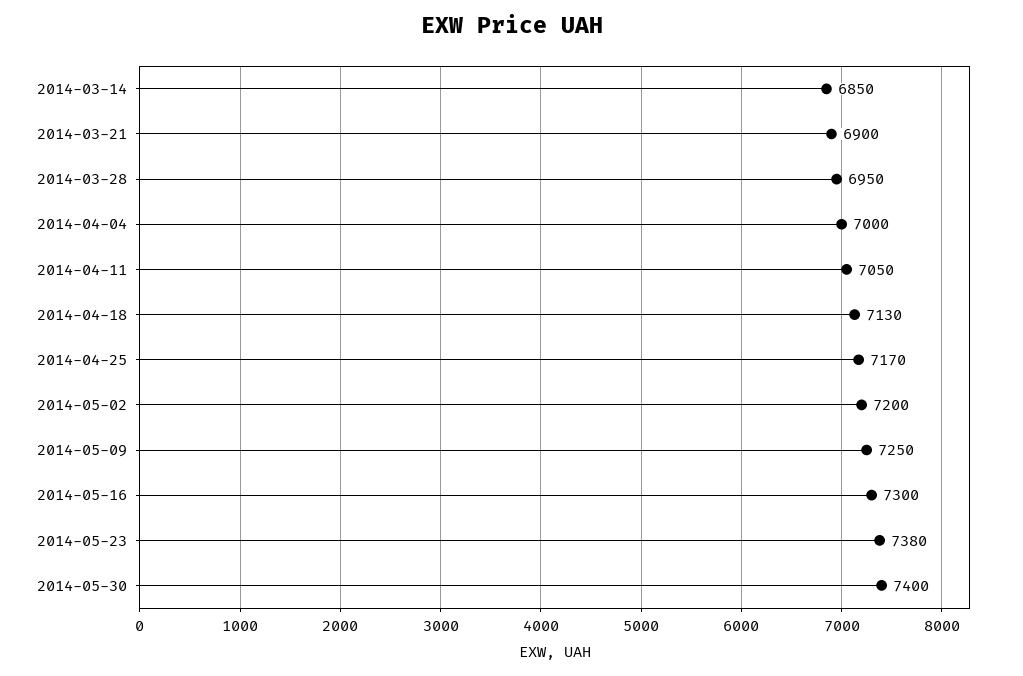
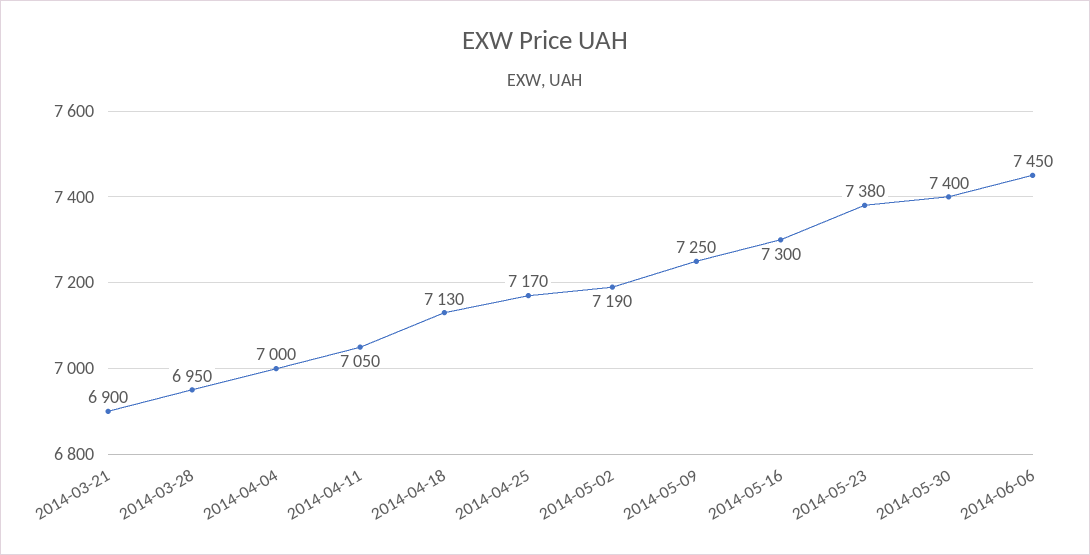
2014-03-14: 6850 -> none
2014-05-02: 7200 -> 7190
2014-06-06: none -> 7450

